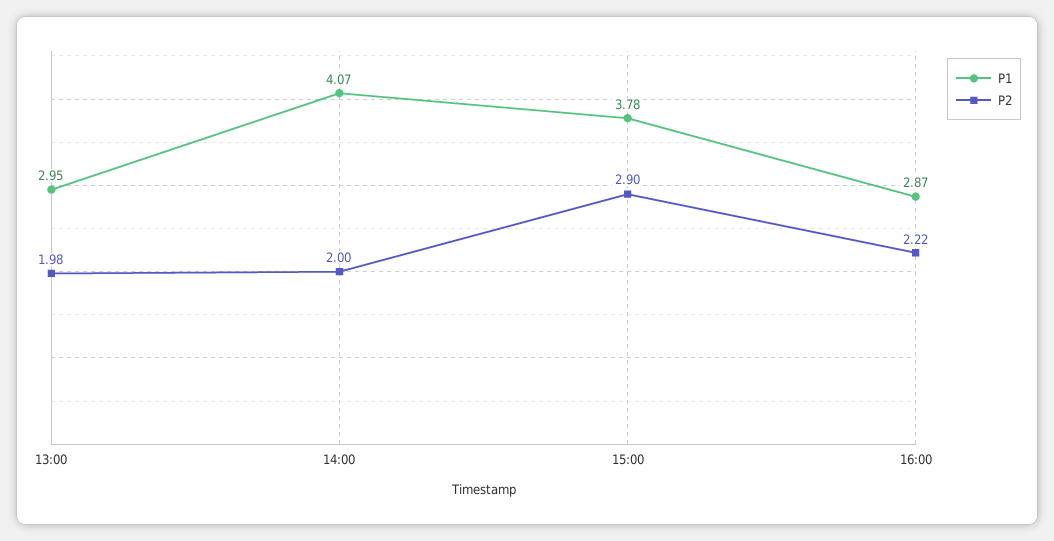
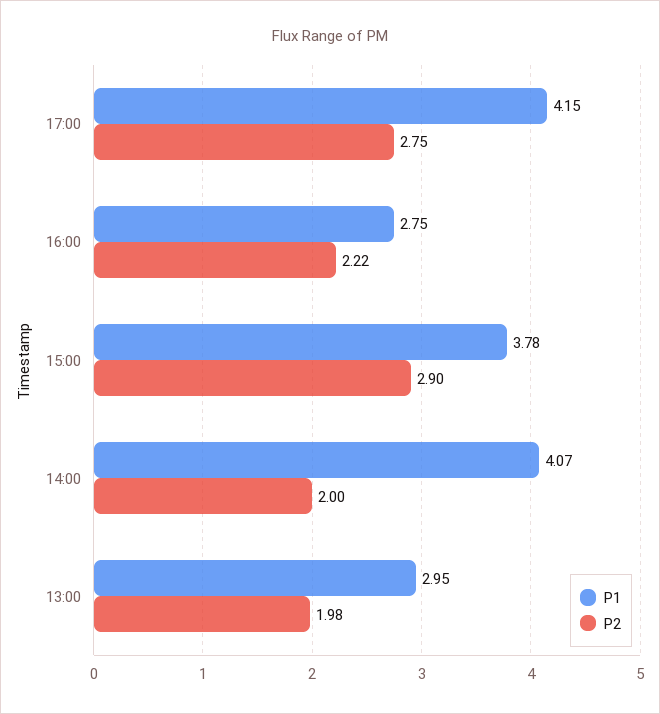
P1, 16:00: 2.87 -> 2.75
P1, 17:00: none -> 4.15
P2, 17:00: none -> 2.75

